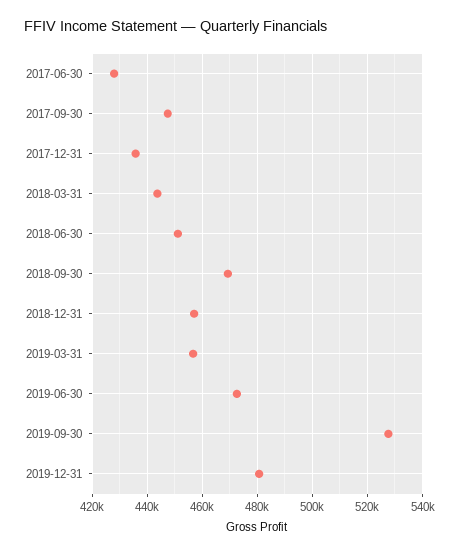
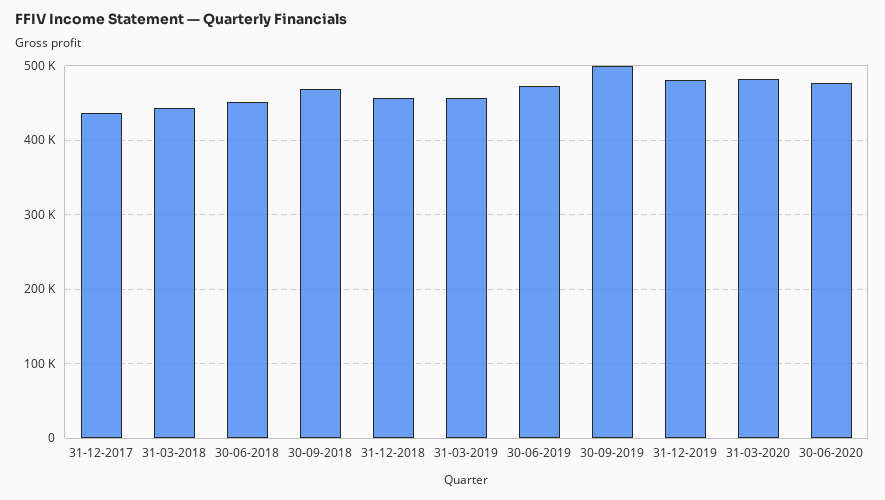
2017-06-30: 427500 -> none
2017-09-30: 447500 -> none
2019-09-30: 527500 -> 500000
31-03-2020: none -> 480000
30-06-2020: none -> 480000

